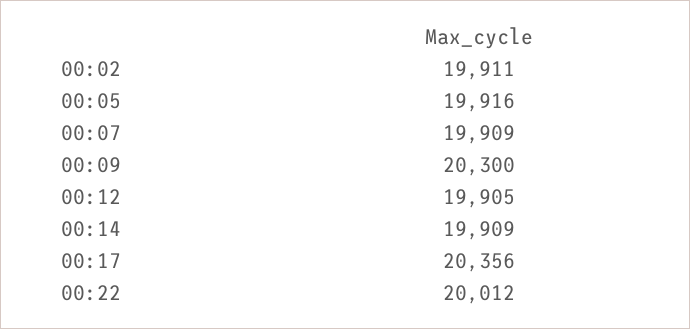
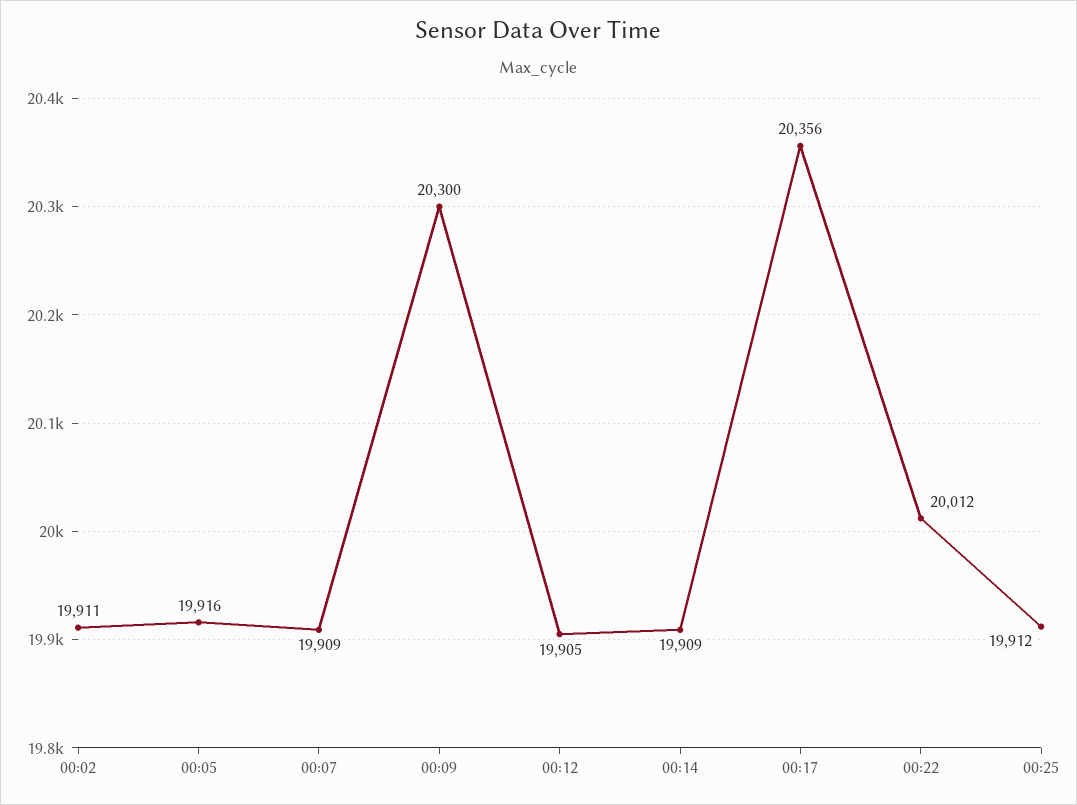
00:25: none -> 19912

